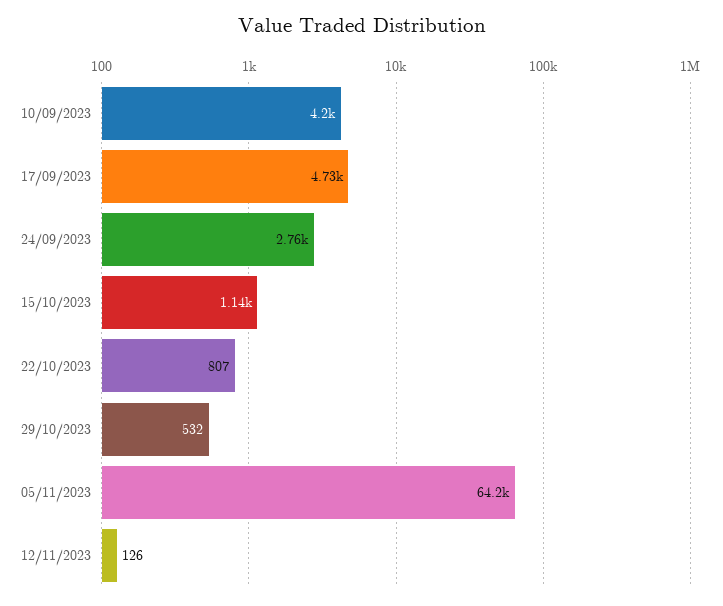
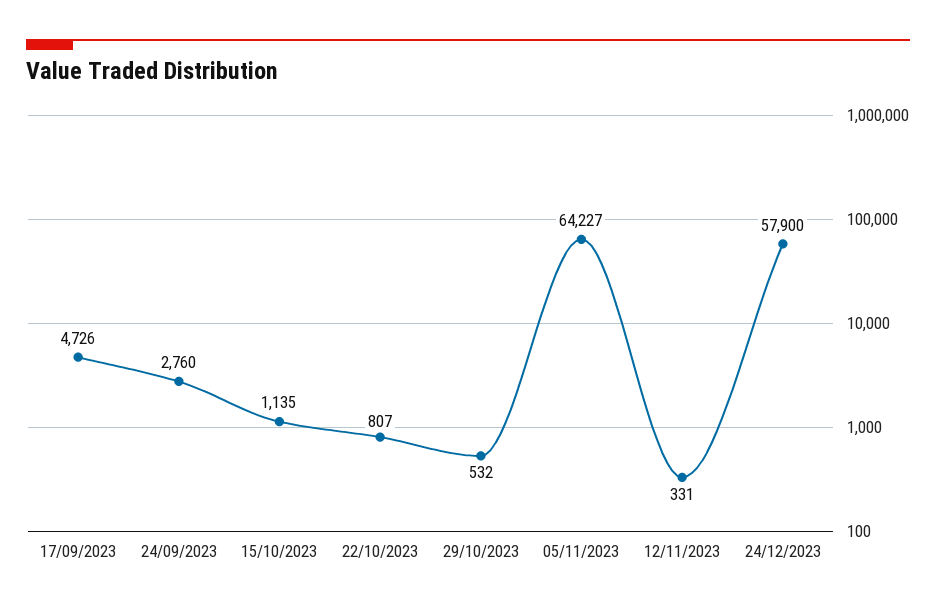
10/09/2023: 4200 -> none
12/11/2023: 126 -> 331
24/12/2023: none -> 57900

